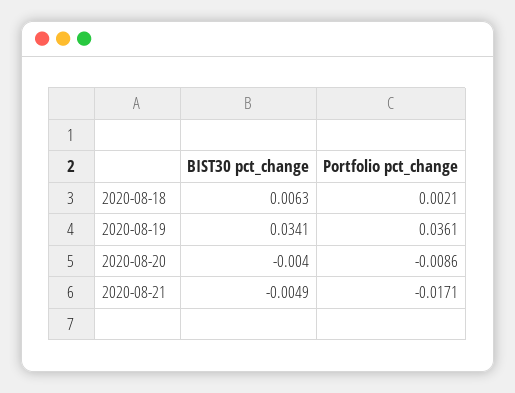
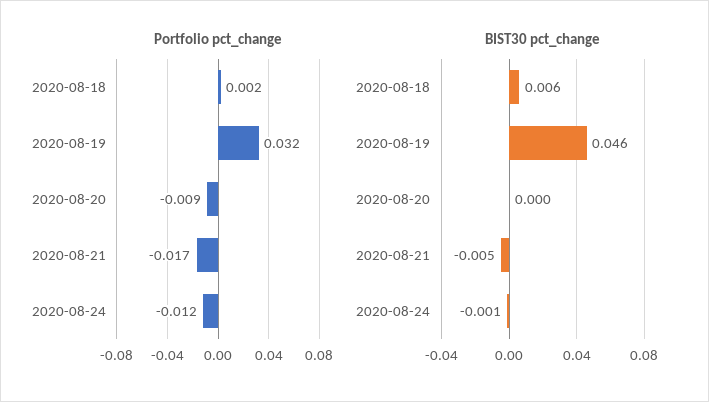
BIST30 pct_change, 2020-08-19: 0.0341 -> 0.046
Portfolio pct_change, 2020-08-19: 0.0361 -> 0.032
BIST30 pct_change, 2020-08-20: -0.004 -> 0
Portfolio pct_change, 2020-08-24: none -> -0.012
BIST30 pct_change, 2020-08-24: none -> -0.001

